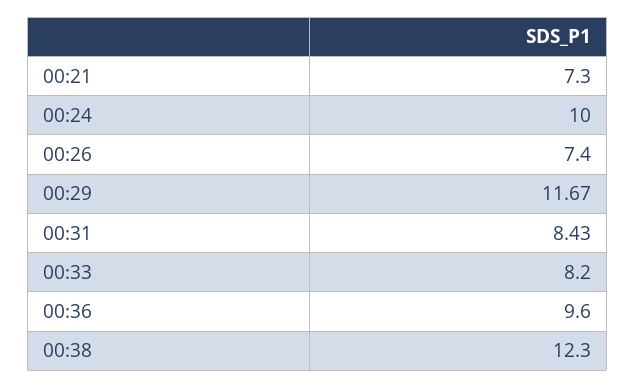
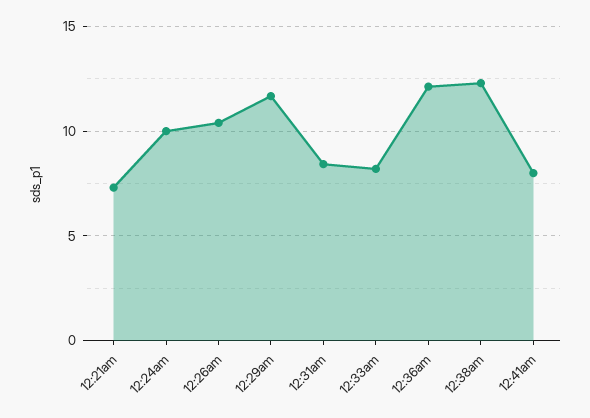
00:26: 7.4 -> 10.5
00:36: 9.6 -> 12
12:41am: none -> 8

